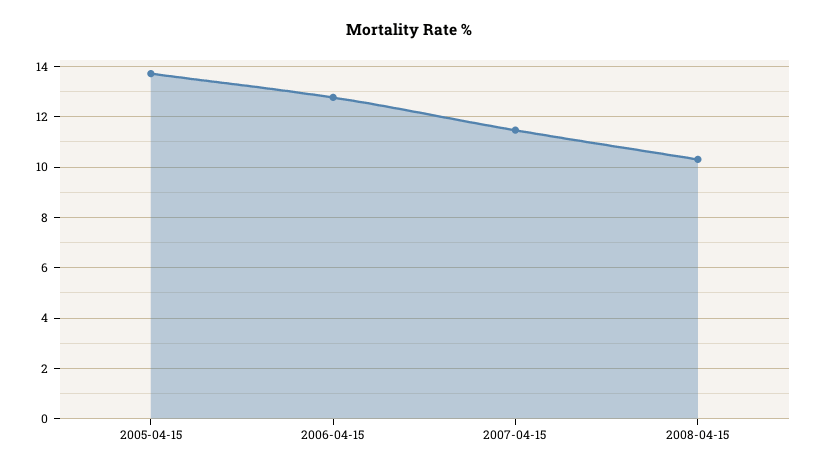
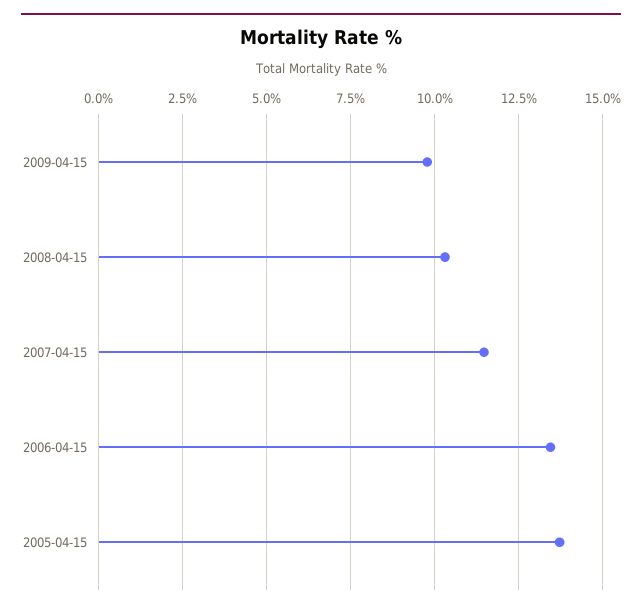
2006-04-15: 12.75 -> 13.5
2009-04-15: none -> 9.75

